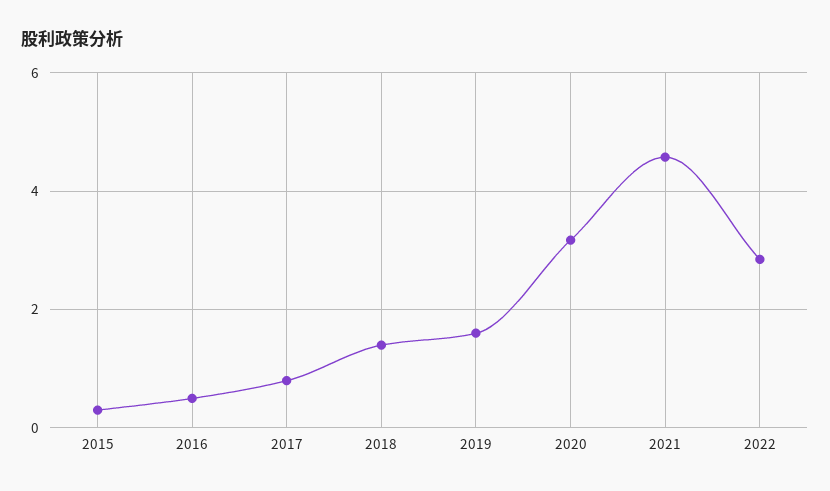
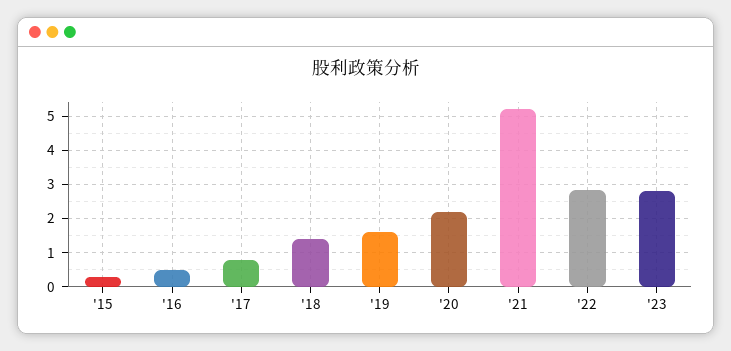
2020: 3.2 -> 2.2
2021: 4.6 -> 5.2
'23: none -> 2.8

